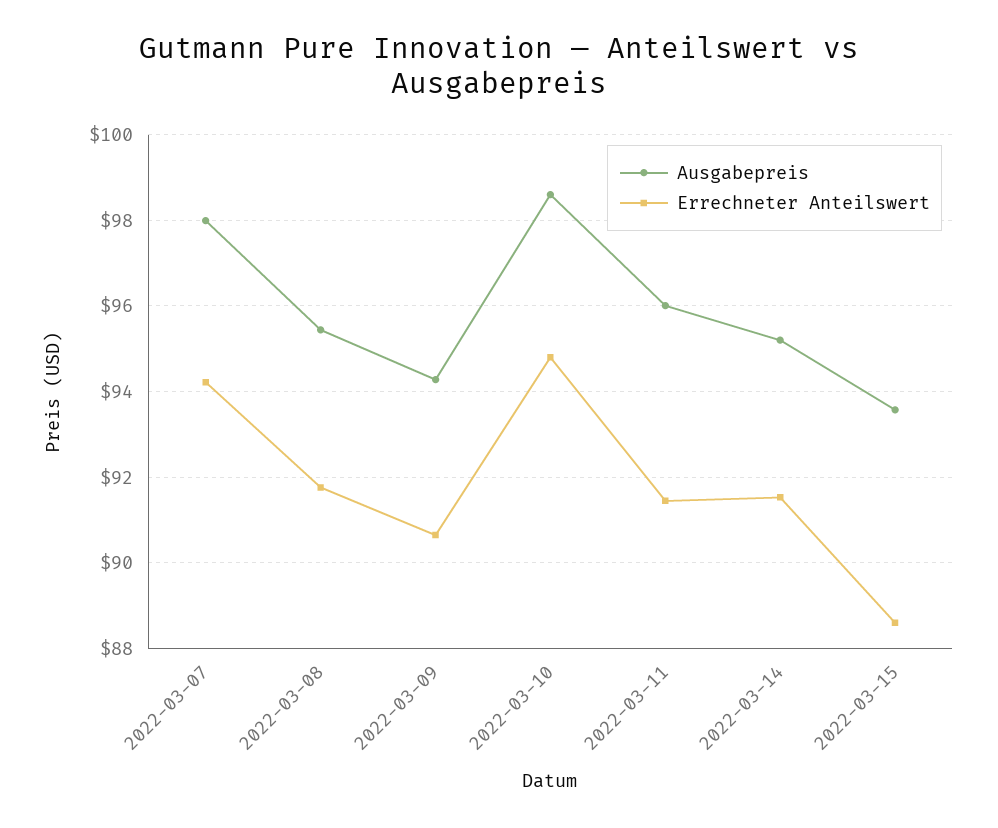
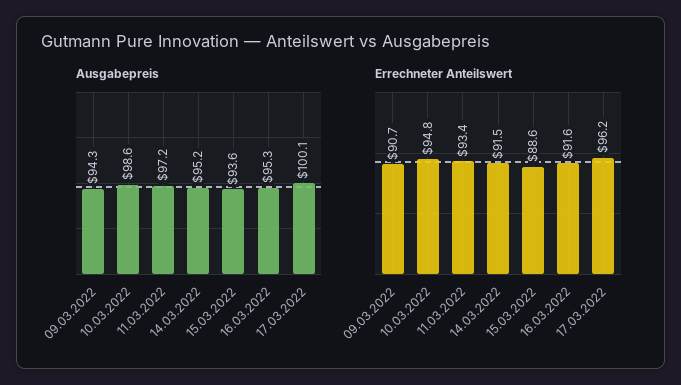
Ausgabepreis, 2022-03-07: 98 -> none
Errechneter Anteilswert, 2022-03-07: 94.2 -> none
Ausgabepreis, 2022-03-08: 95.4 -> none
Errechneter Anteilswert, 2022-03-08: 91.8 -> none
Ausgabepreis, 2022-03-11: 96 -> 97.2
Errechneter Anteilswert, 2022-03-11: 91.4 -> 93.4
Ausgabepreis, 16.03.2022: none -> 95.3
Ausgabepreis, 17.03.2022: none -> 100.1
Errechneter Anteilswert, 16.03.2022: none -> 91.6
Errechneter Anteilswert, 17.03.2022: none -> 96.2

